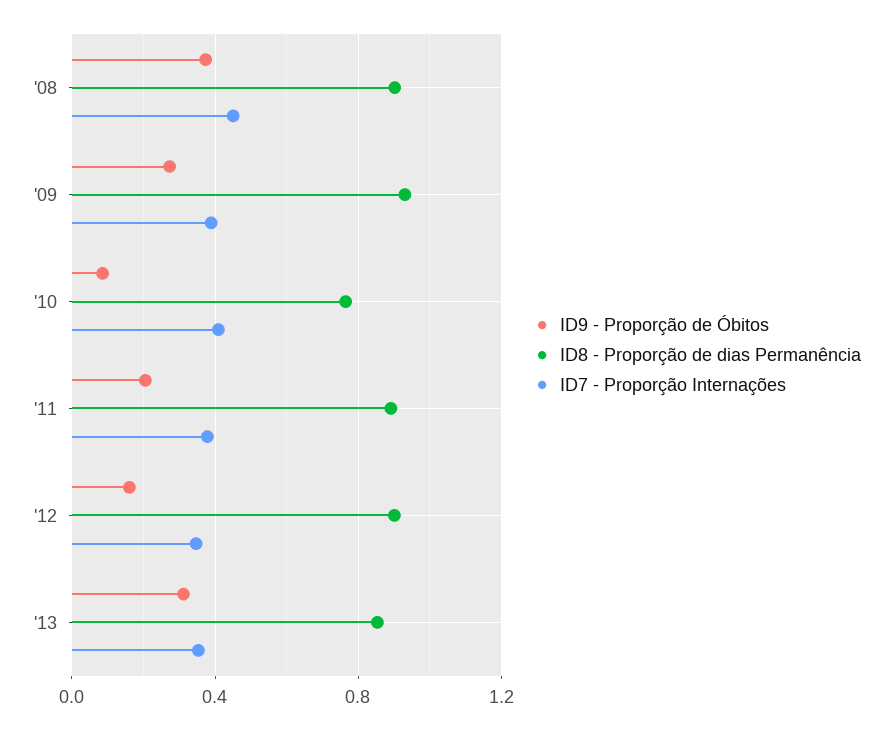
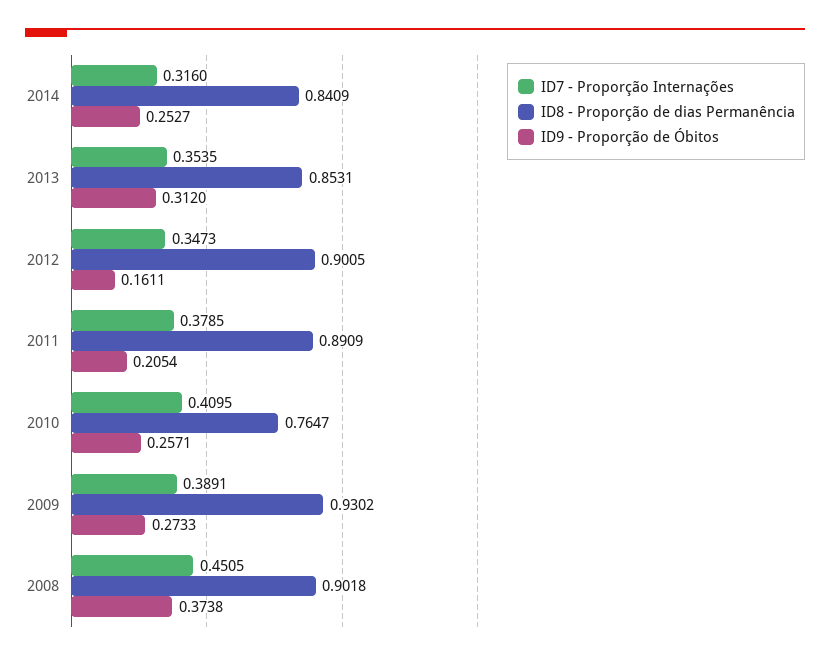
ID9 - Proporção de Óbitos, '10: 0.1 -> 0.2571
ID7 - Proporção Internações, 2014: none -> 0.316
ID8 - Proporção de dias Permanência, 2014: none -> 0.8409
ID9 - Proporção de Óbitos, 2014: none -> 0.2527

